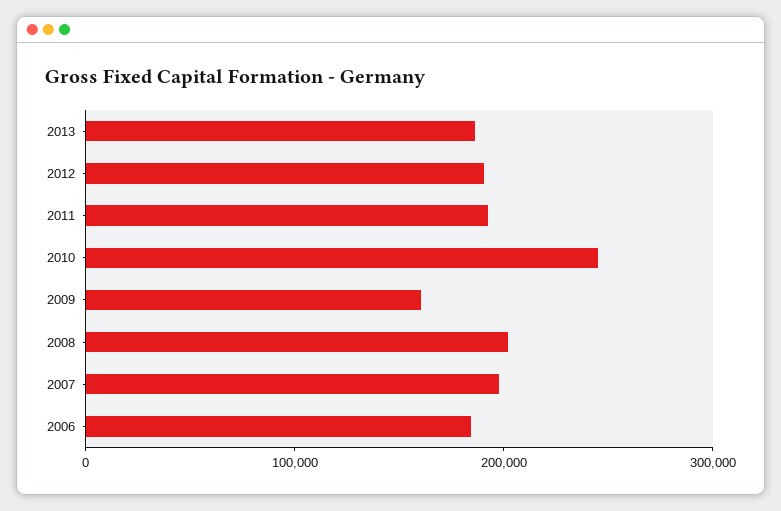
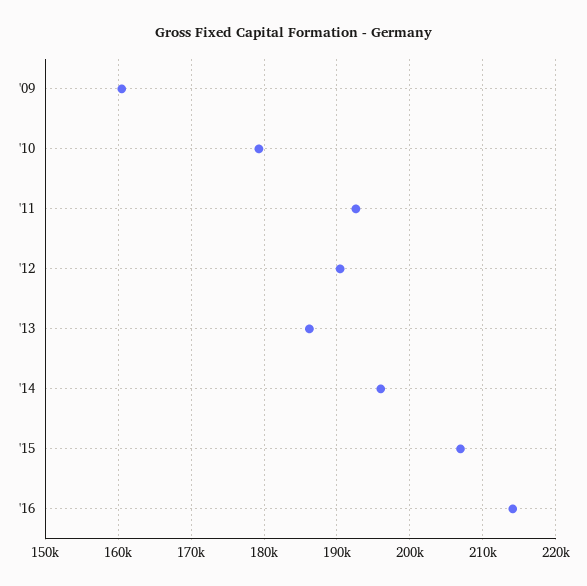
2010: 240000 -> 179000
2008: 200000 -> none
2007: 200000 -> none
2006: 180000 -> none
'14: none -> 196000
'15: none -> 207000
'16: none -> 214000

